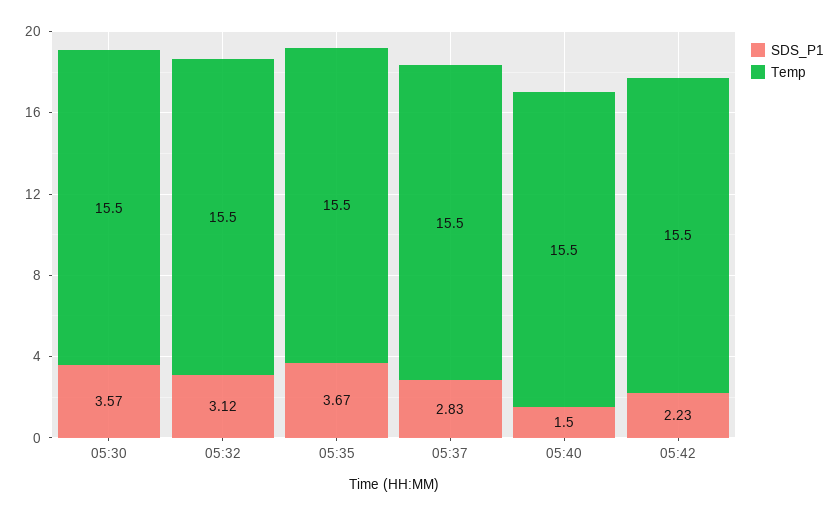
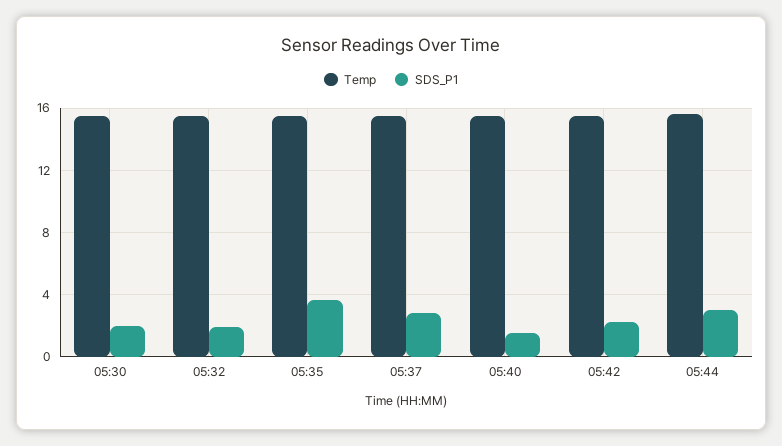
SDS_P1, 05:30: 3.57 -> 2
SDS_P1, 05:32: 3.12 -> 2
Temp, 05:44: none -> 15.5
SDS_P1, 05:44: none -> 3

